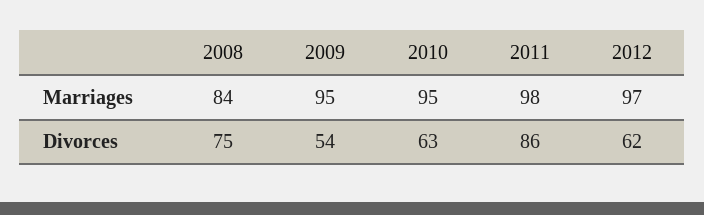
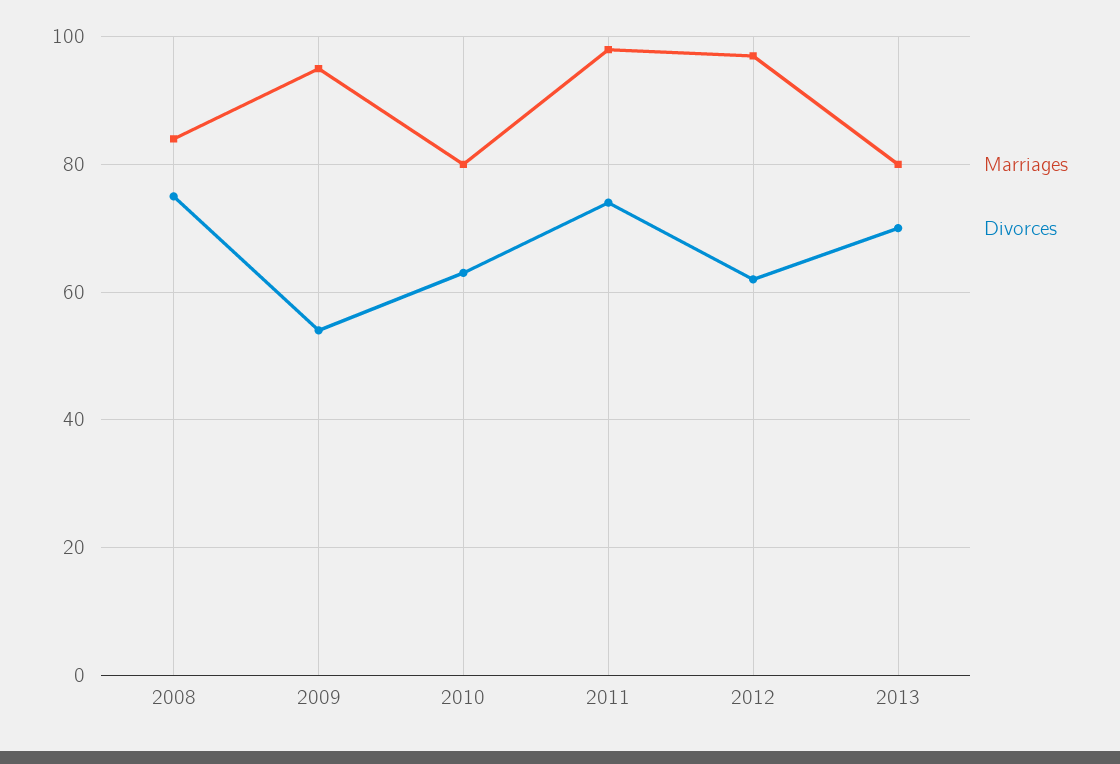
Marriages, 2010: 95 -> 80
Divorces, 2011: 86 -> 75
Marriages, 2013: none -> 80
Divorces, 2013: none -> 70

